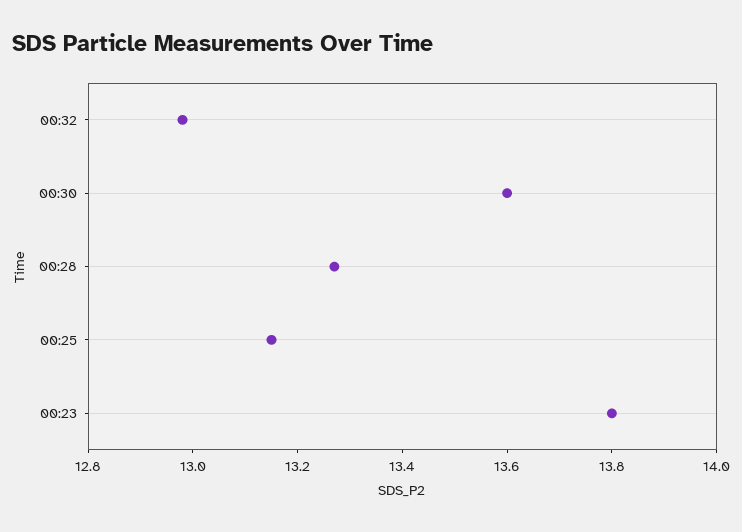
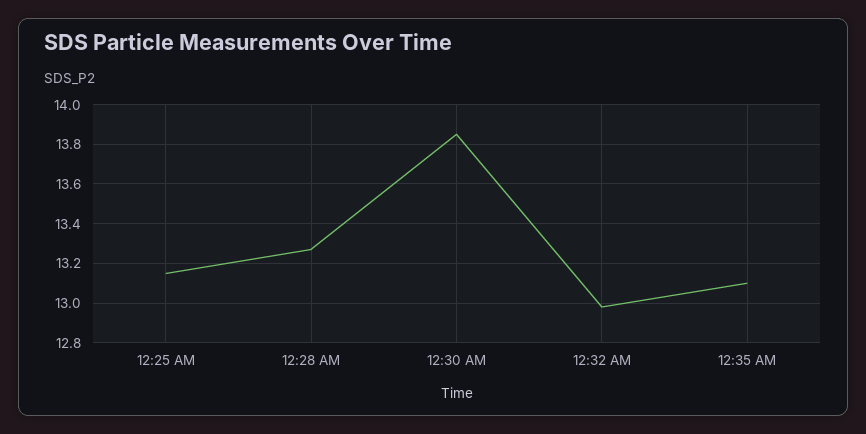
00:30: 13.6 -> 13.85
00:23: 13.8 -> none
12:35 AM: none -> 13.1

